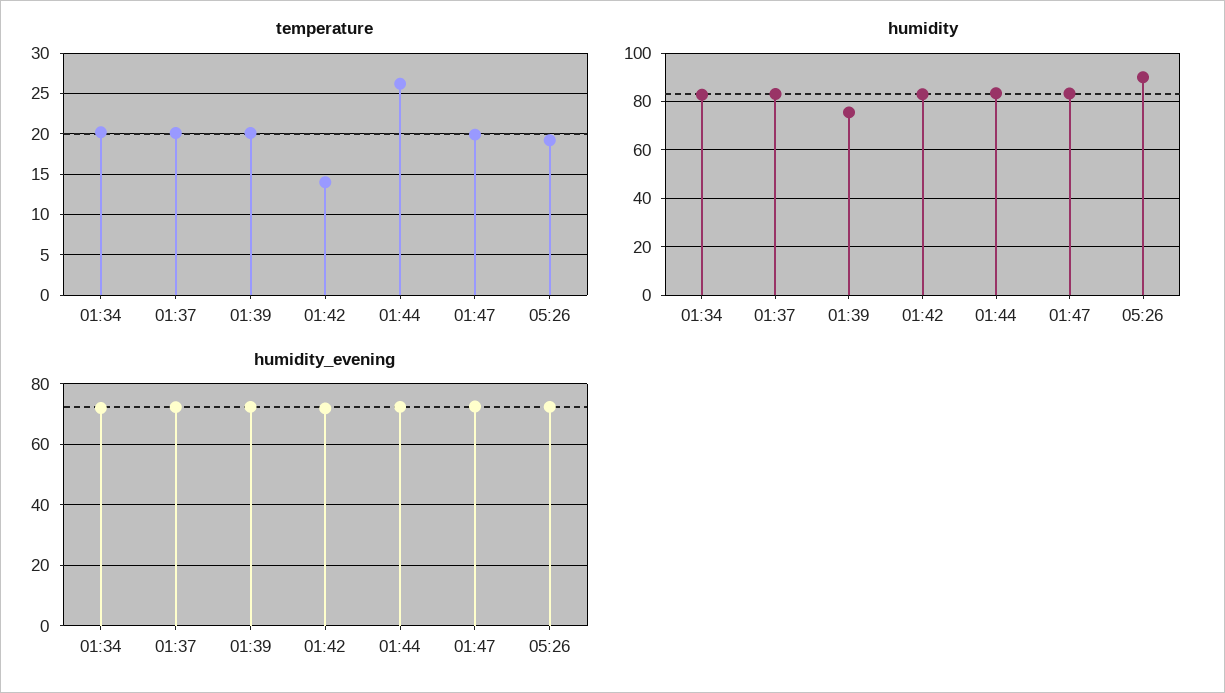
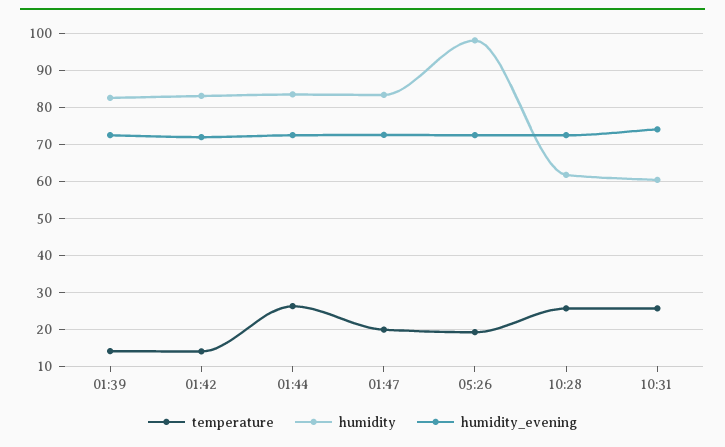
temperature, 01:34: 20 -> none
temperature, 01:37: 20 -> none
temperature, 01:39: 20 -> 14
humidity, 01:34: 82.5 -> none
humidity, 01:37: 82.5 -> none
humidity, 01:39: 75 -> 82
humidity, 05:26: 90 -> 98
humidity_evening, 01:34: 72 -> none
humidity_evening, 01:37: 72 -> none
temperature, 10:28: none -> 26
humidity, 10:28: none -> 62
humidity_evening, 10:28: none -> 72
temperature, 10:31: none -> 26
humidity, 10:31: none -> 60
humidity_evening, 10:31: none -> 74

